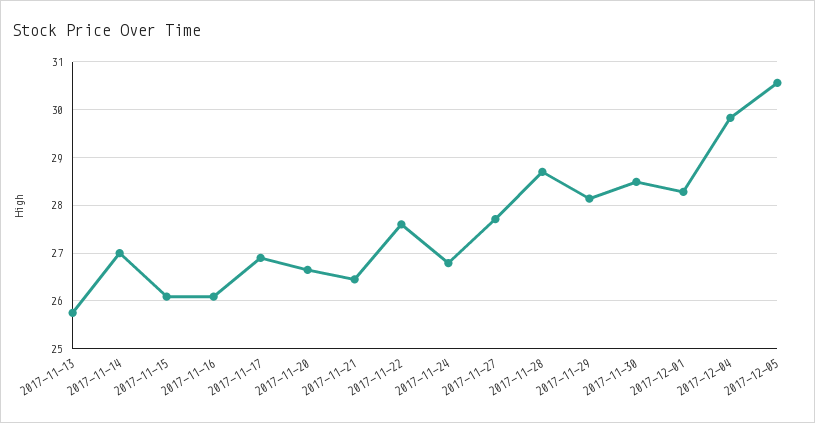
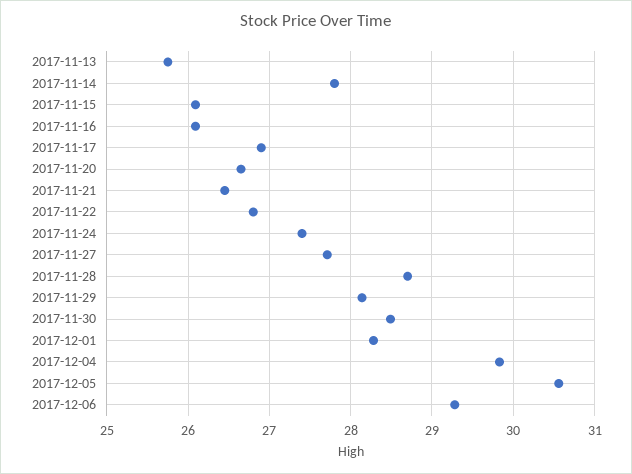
2017-11-14: 27 -> 27.8
2017-11-22: 27.6 -> 26.8
2017-11-24: 26.8 -> 27.4
2017-12-06: none -> 29.3

